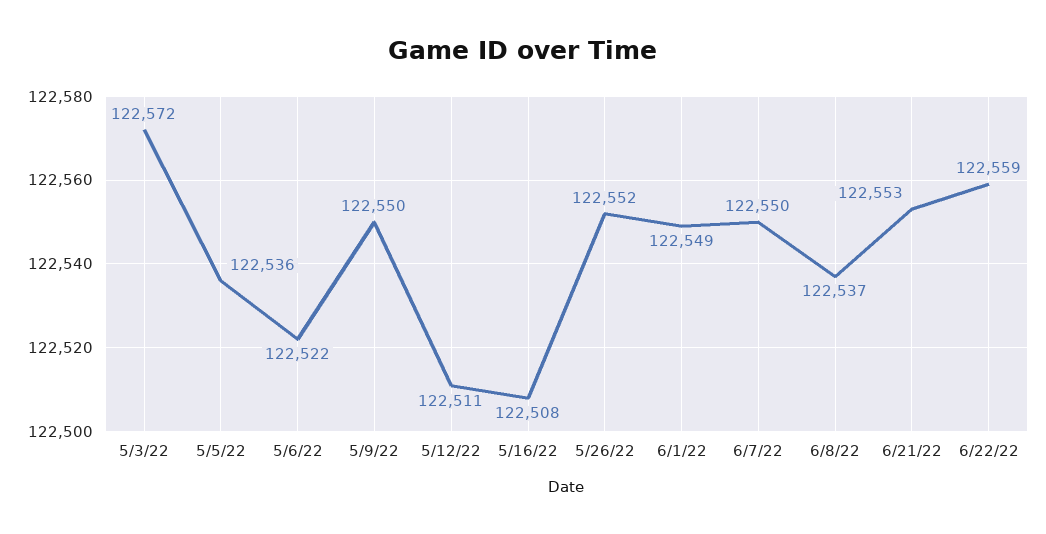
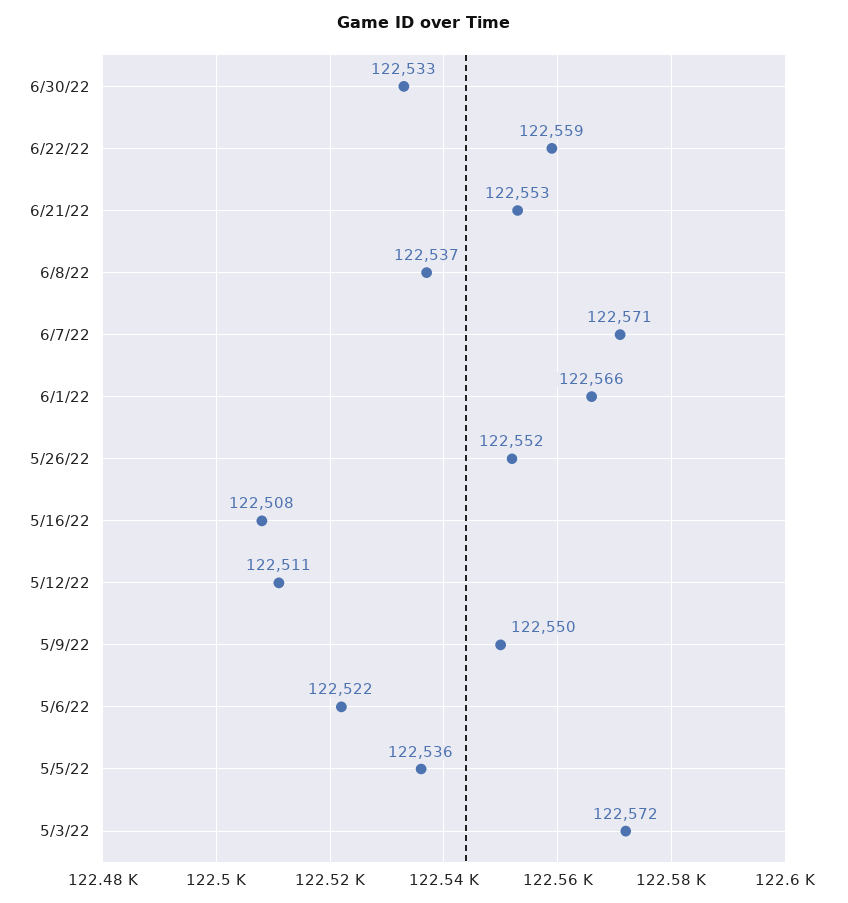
6/1/22: 122549 -> 122566
6/7/22: 122550 -> 122571
6/30/22: none -> 122533

